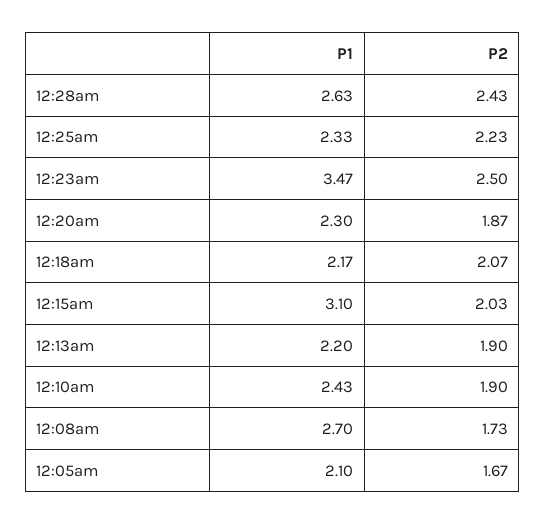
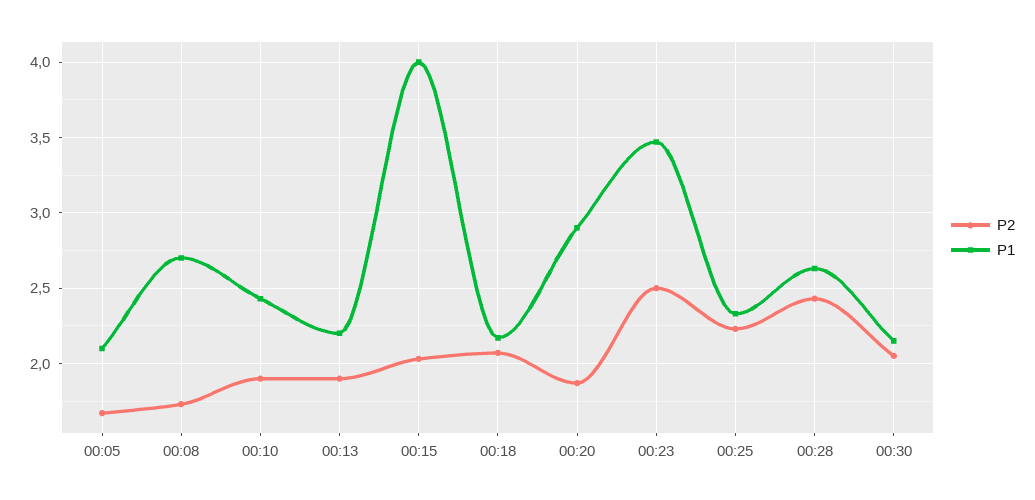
P1, 12:20am: 2.3 -> 2.9
P1, 12:15am: 3.1 -> 4
P2, 00:30: none -> 2.05
P1, 00:30: none -> 2.15

